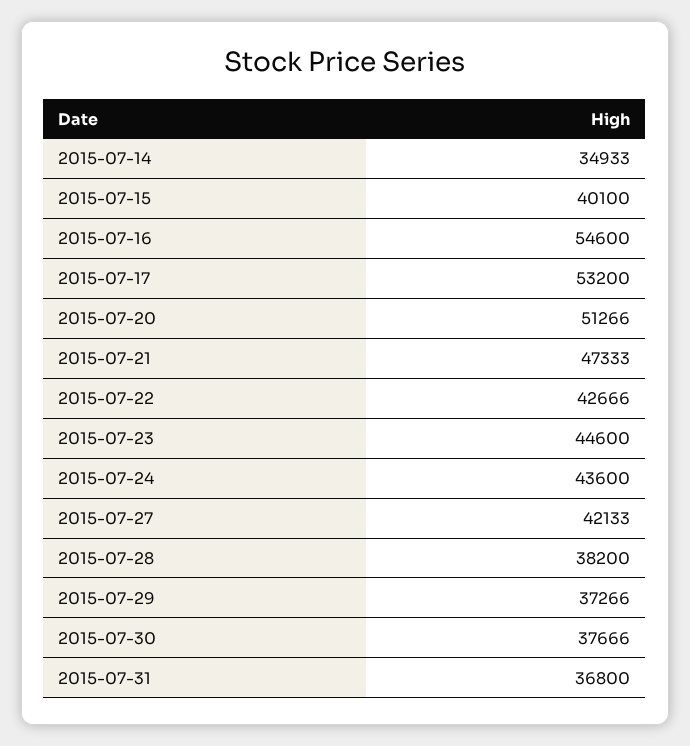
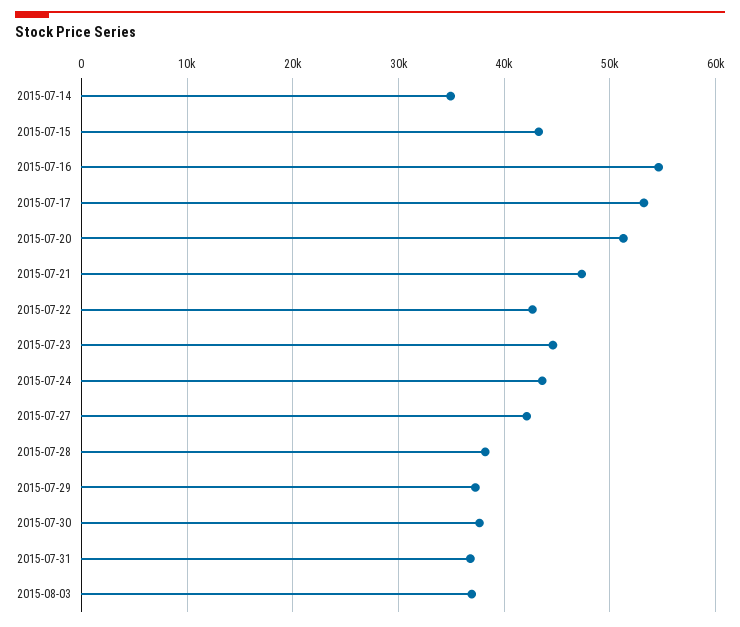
2015-07-15: 40100 -> 43000
2015-08-03: none -> 37000

